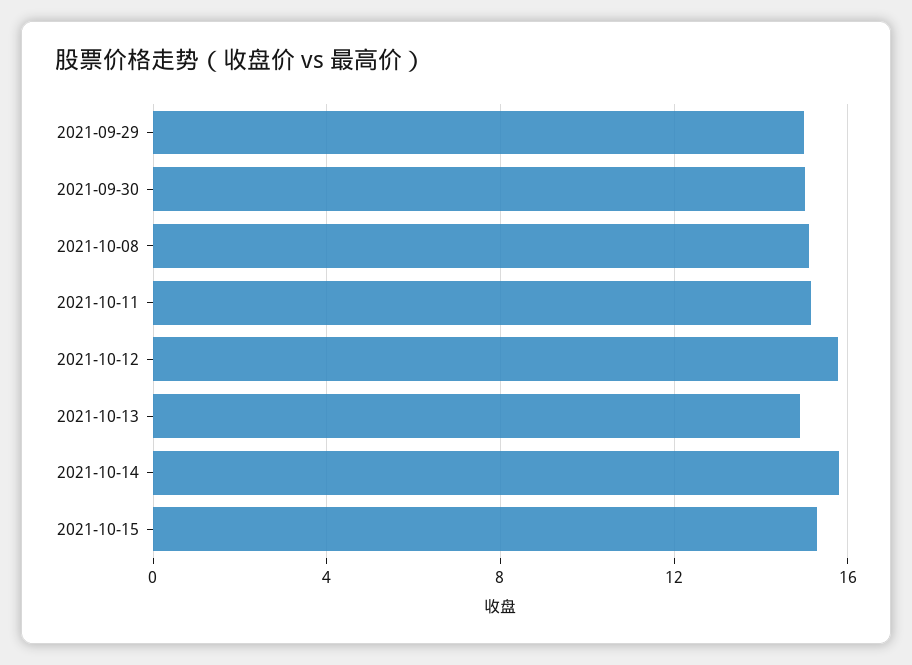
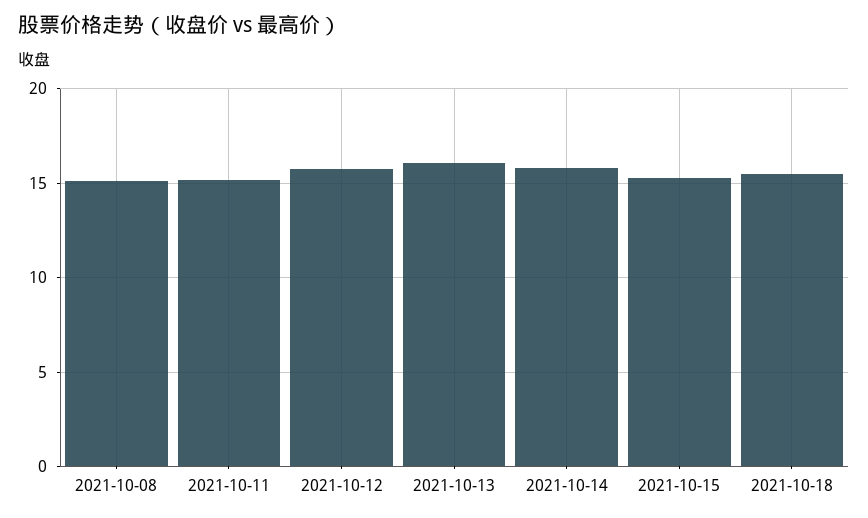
2021-09-29: 15 -> none
2021-09-30: 15 -> none
2021-10-13: 15 -> 16
2021-10-18: none -> 15.5

